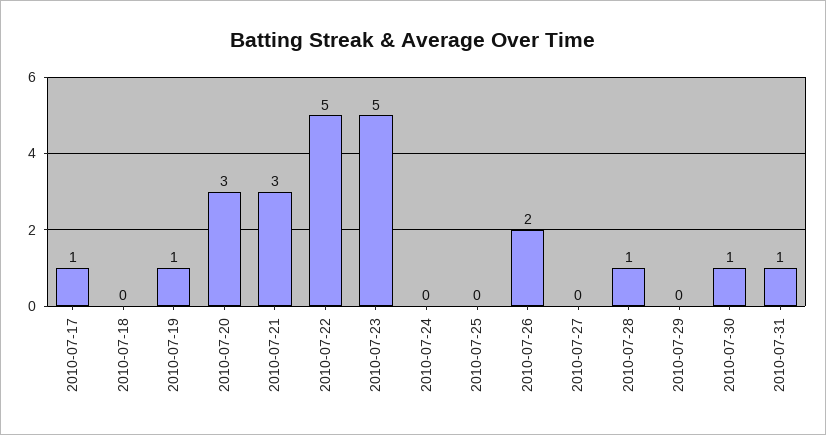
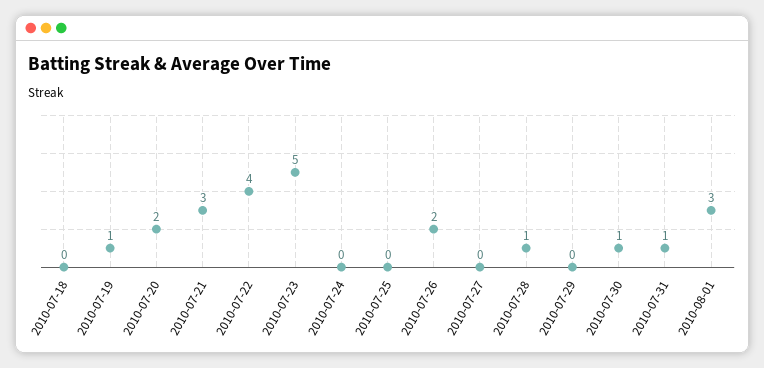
2010-07-17: 1 -> none
2010-07-20: 3 -> 2
2010-07-22: 5 -> 4
2010-08-01: none -> 3

